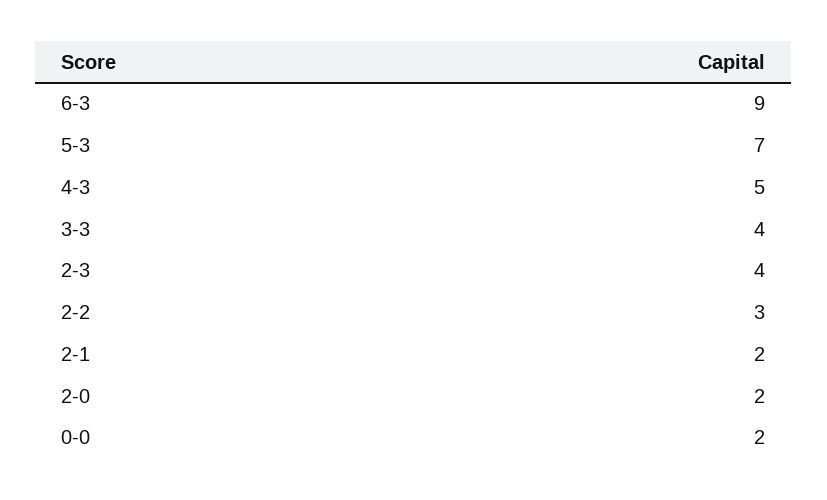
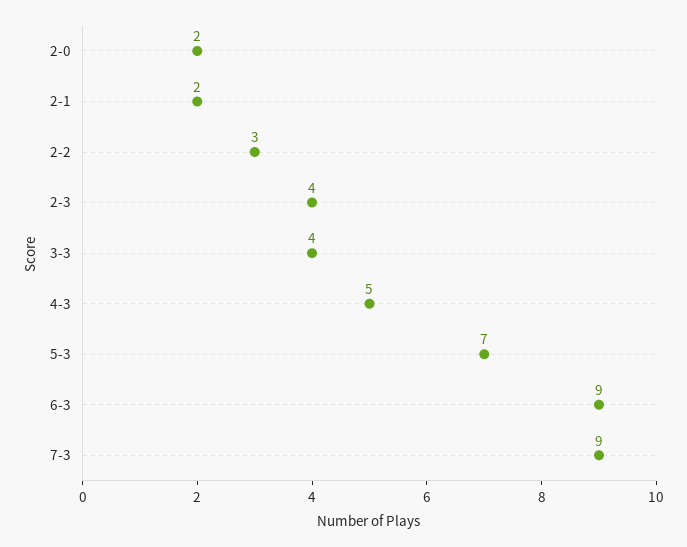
0-0: 2 -> none
7-3: none -> 9

